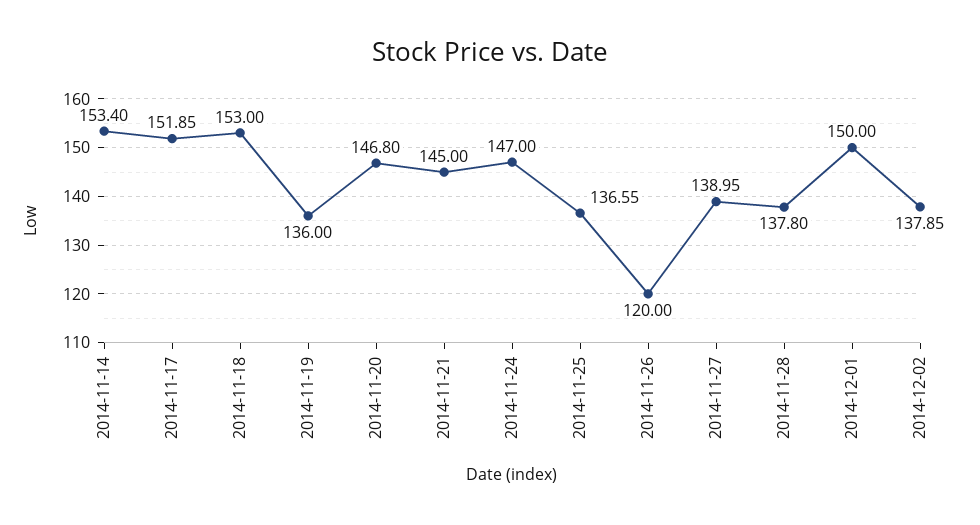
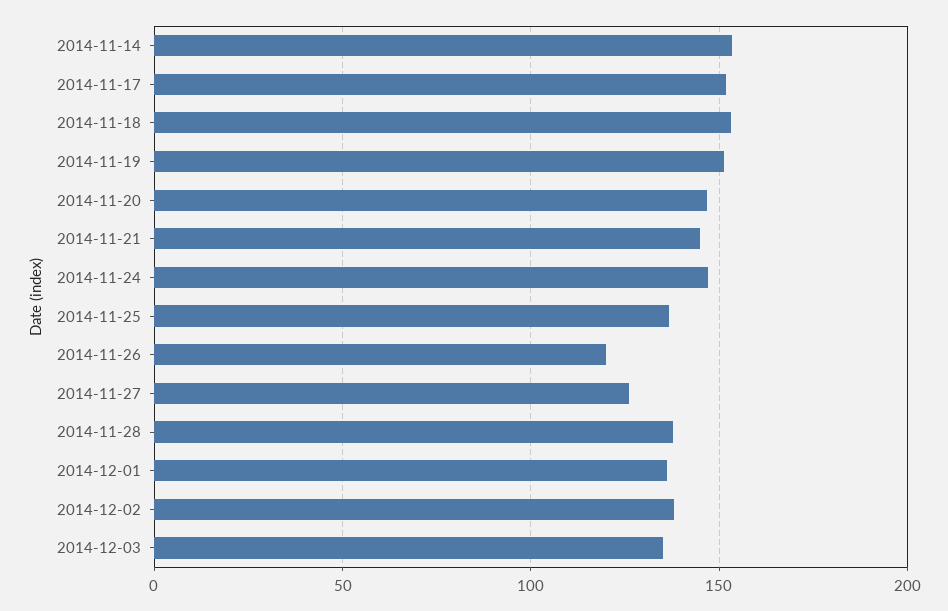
2014-11-19: 136 -> 150
2014-11-27: 138.95 -> 125
2014-12-01: 150 -> 135
2014-12-03: none -> 135

